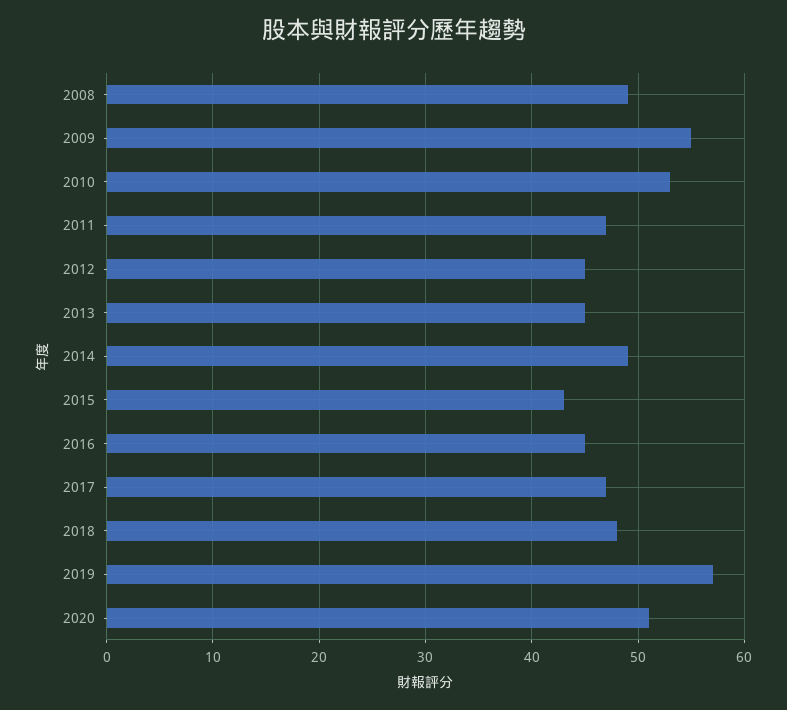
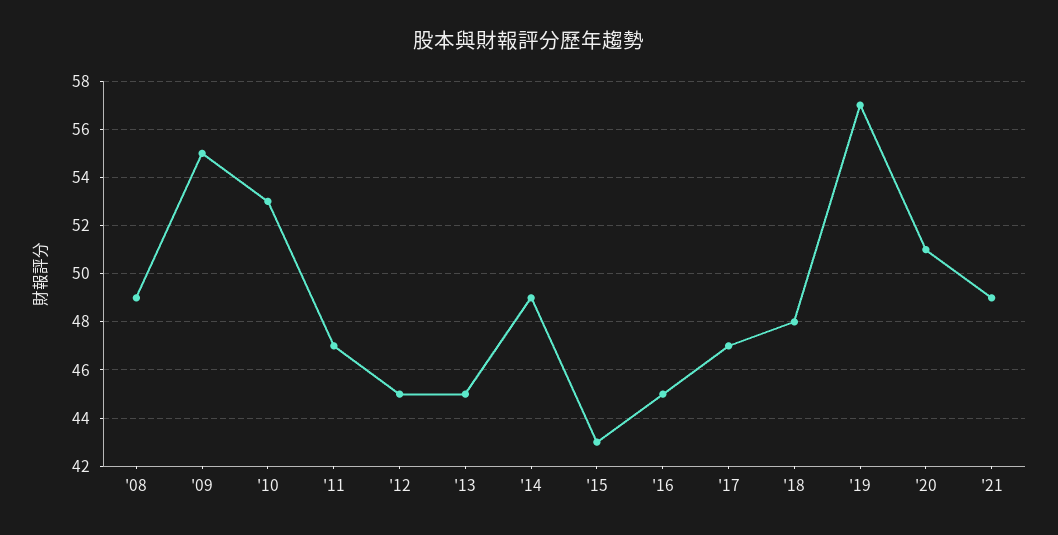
'21: none -> 49

